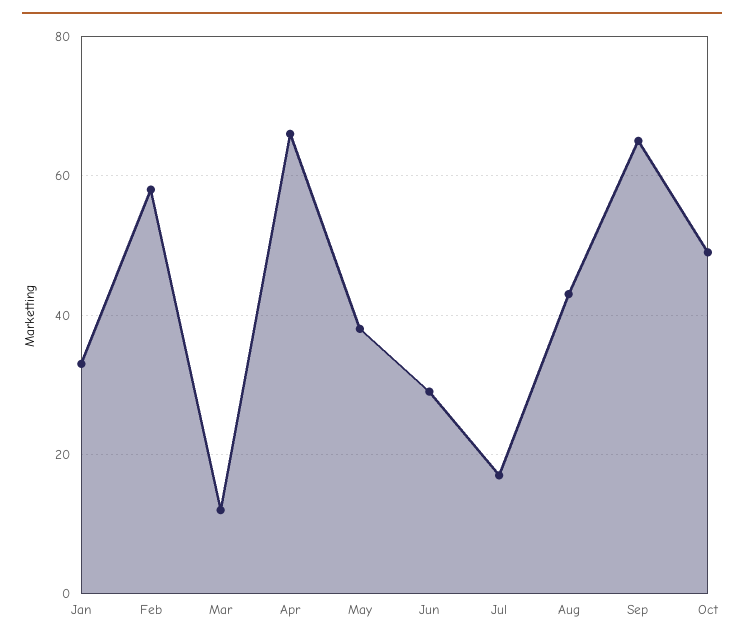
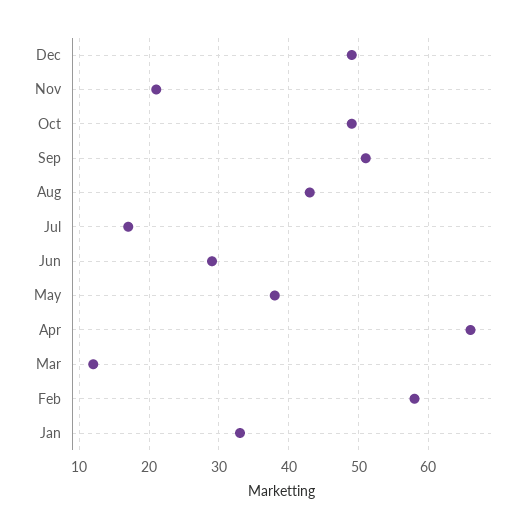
Sep: 65 -> 51
Dec: none -> 49
Nov: none -> 21

